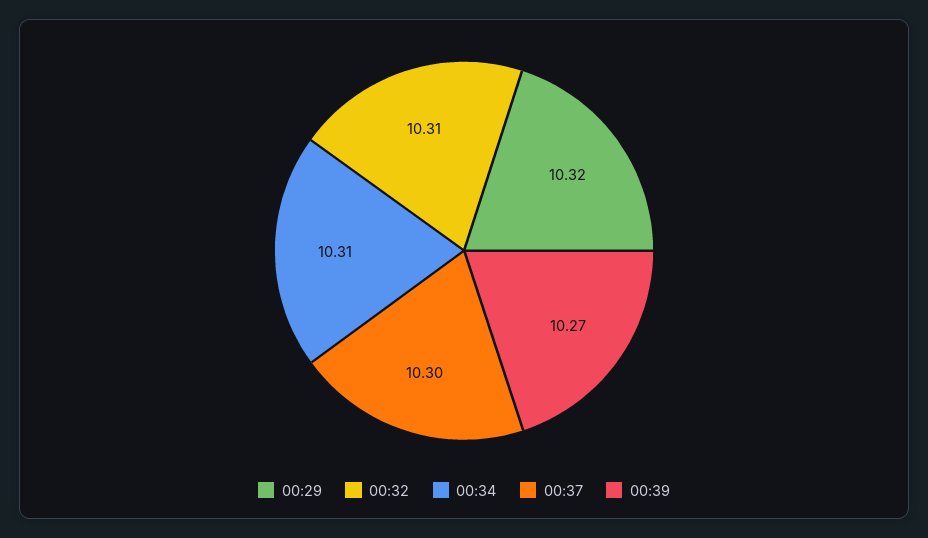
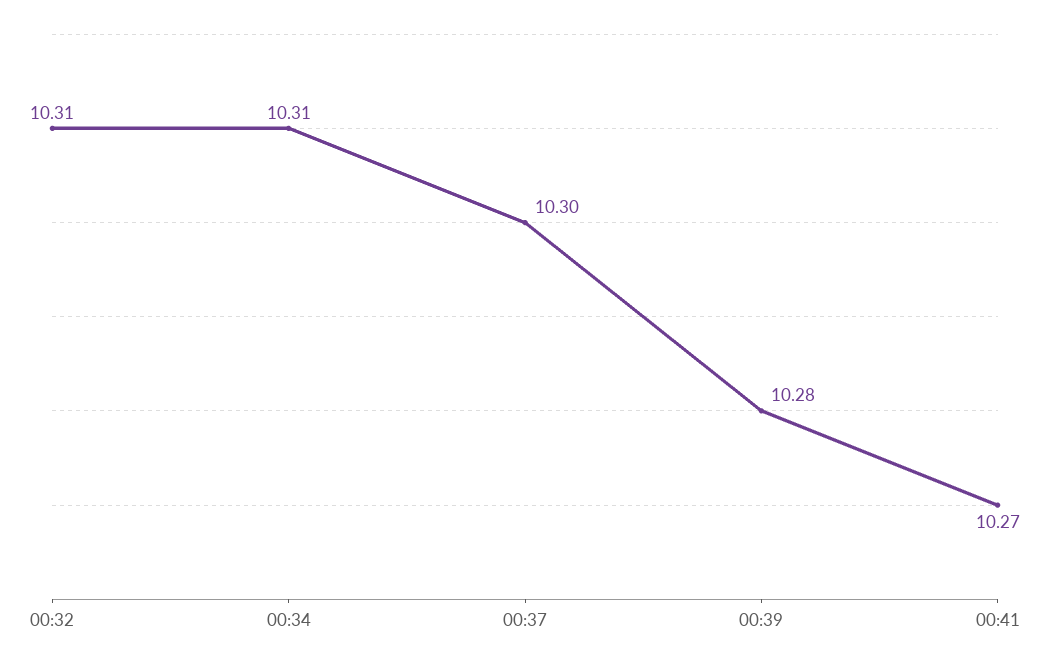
00:29: 10.32 -> none
00:39: 10.27 -> 10.28
00:41: none -> 10.27

